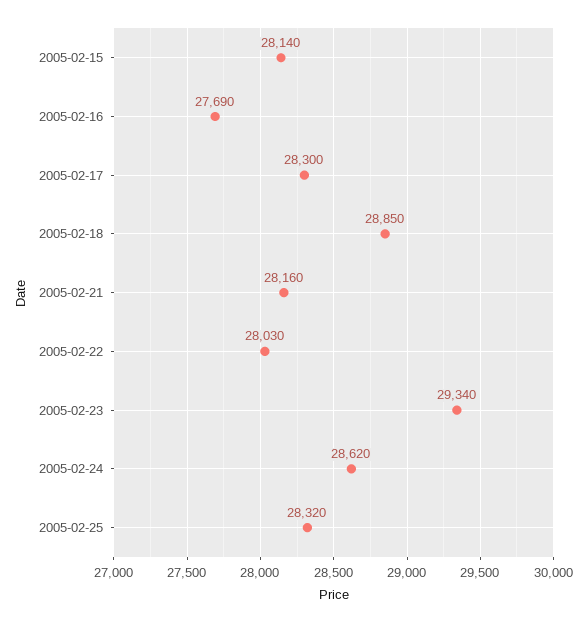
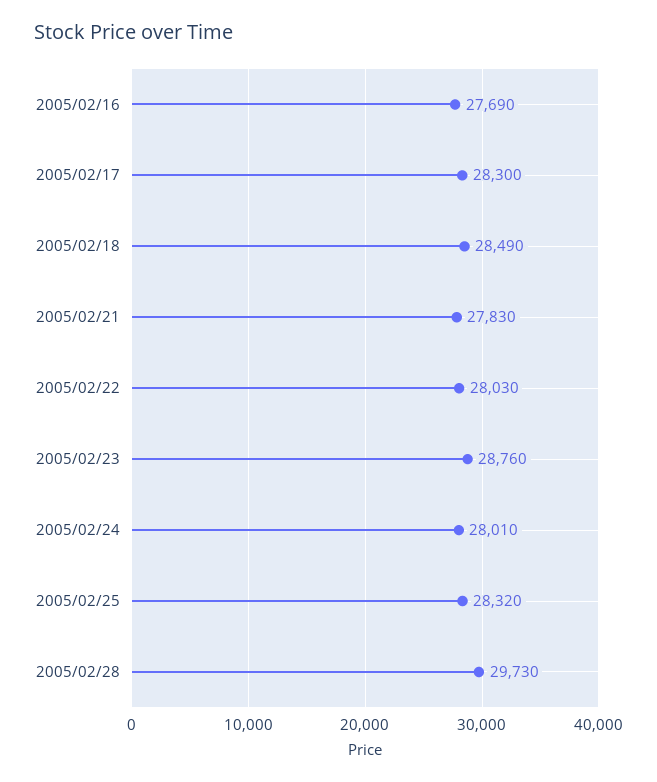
2005-02-15: 28140 -> none
2005-02-18: 28850 -> 28490
2005-02-21: 28160 -> 27830
2005-02-23: 29340 -> 28760
2005-02-24: 28620 -> 28010
2005/02/28: none -> 29730

